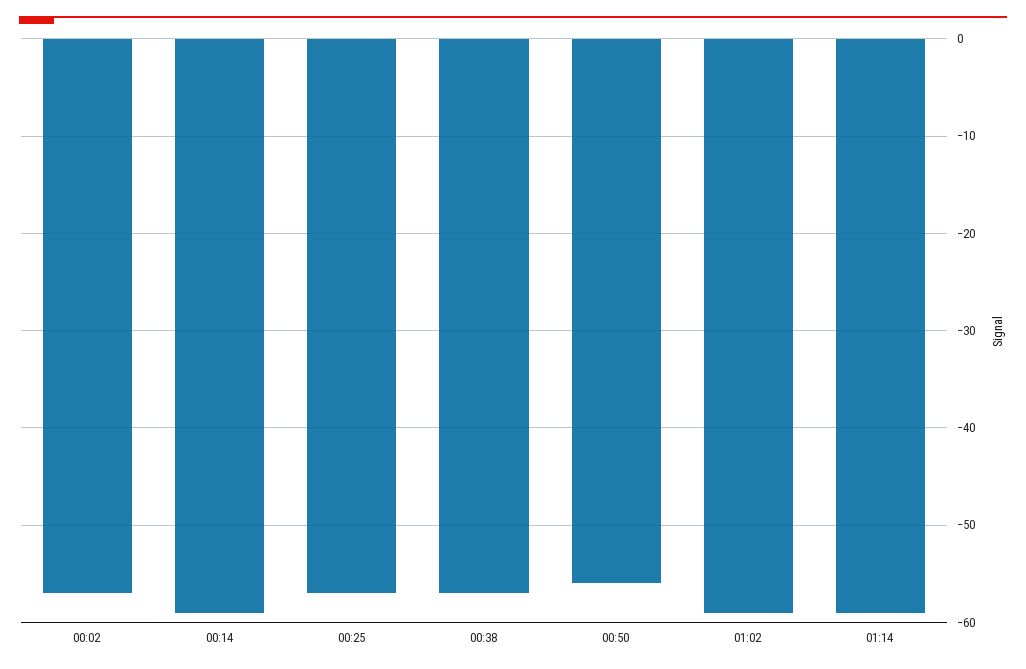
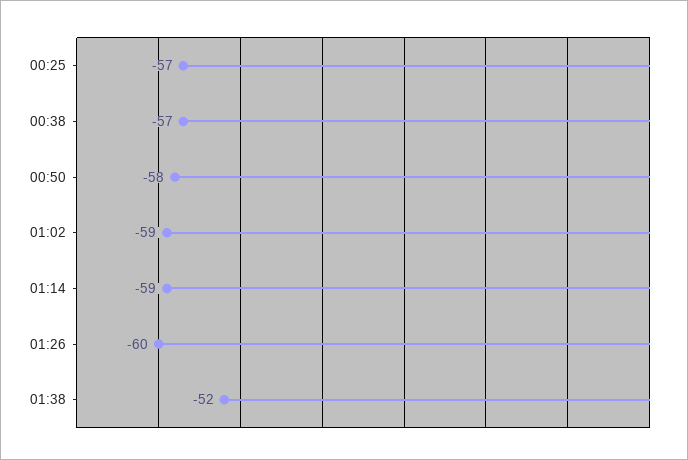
00:02: -57 -> none
00:14: -59 -> none
00:50: -56 -> -58
01:26: none -> -60
01:38: none -> -52

